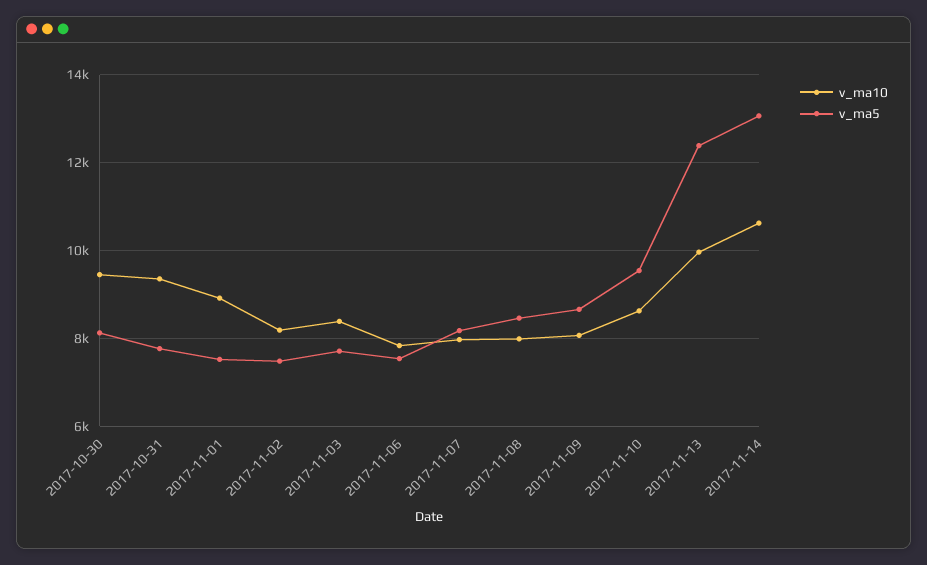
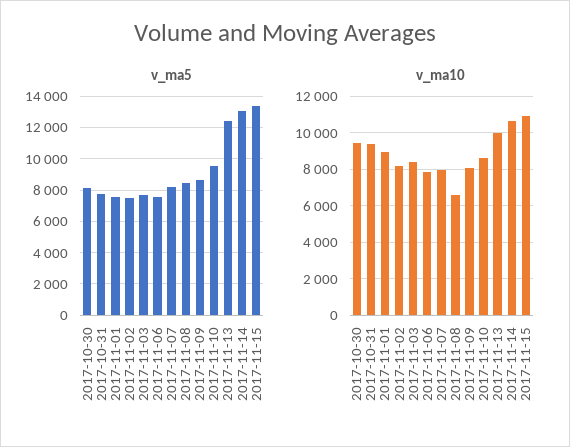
v_ma10, 2017-11-08: 8000 -> 6500
v_ma5, 2017-11-15: none -> 13500
v_ma10, 2017-11-15: none -> 11000

